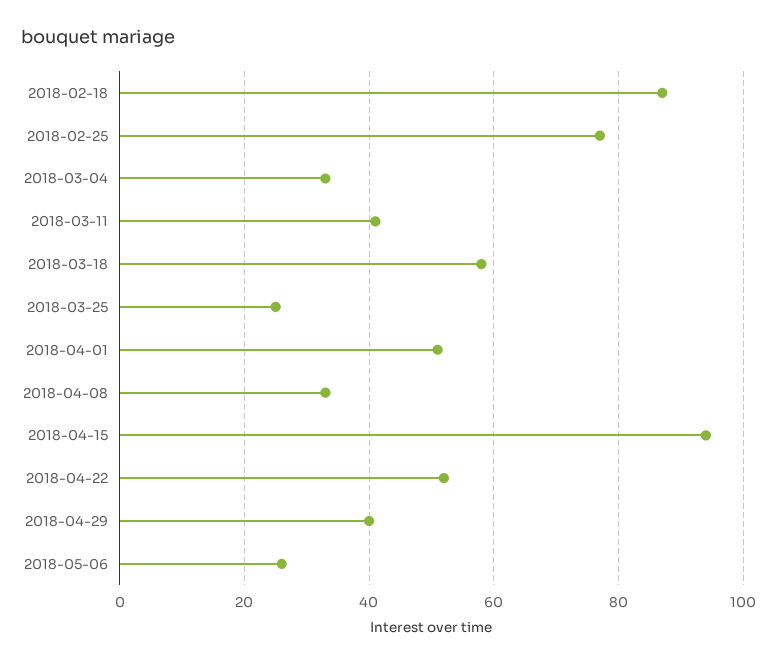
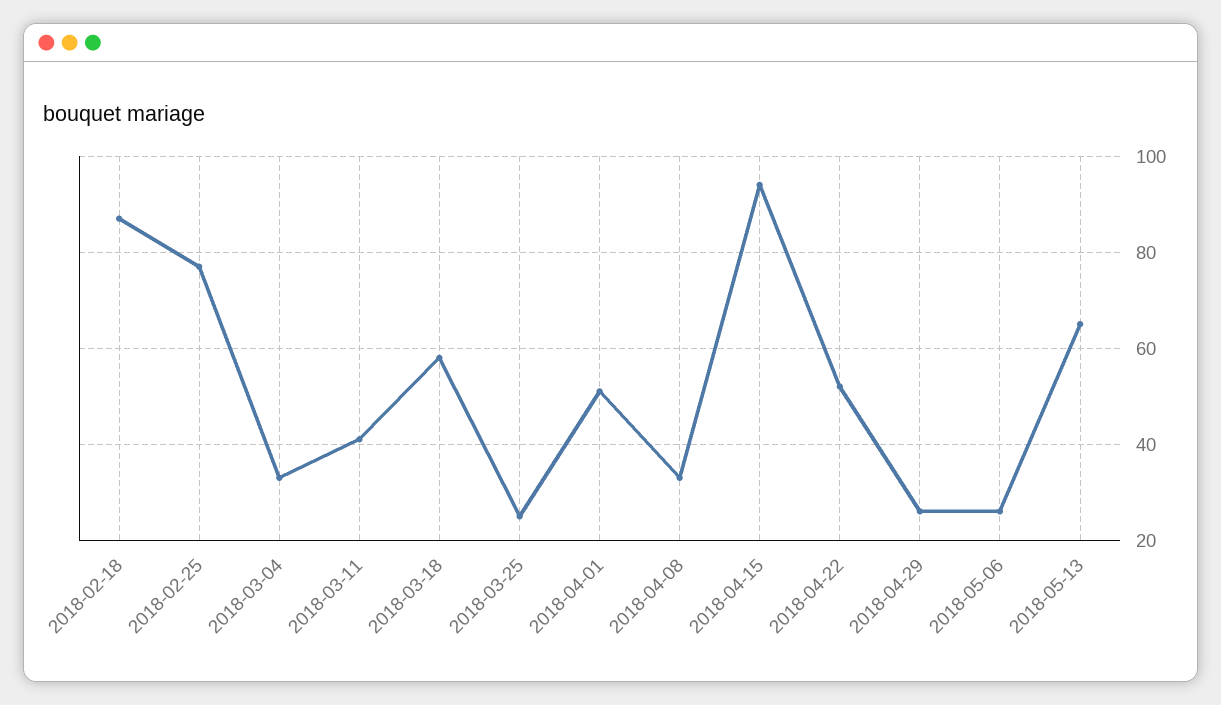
2018-04-29: 40 -> 25
2018-05-13: none -> 65

